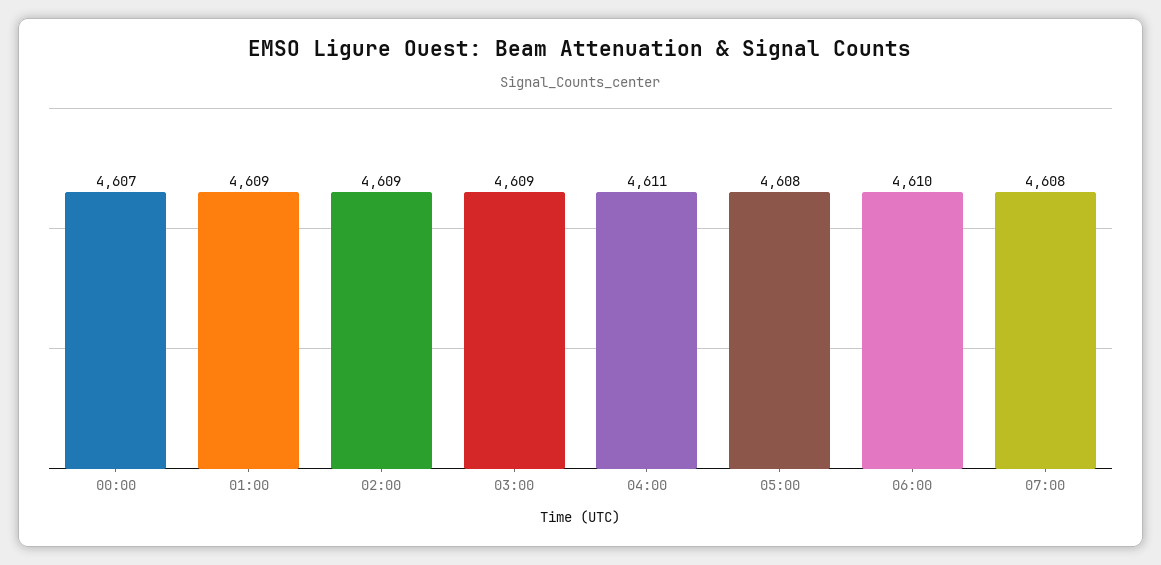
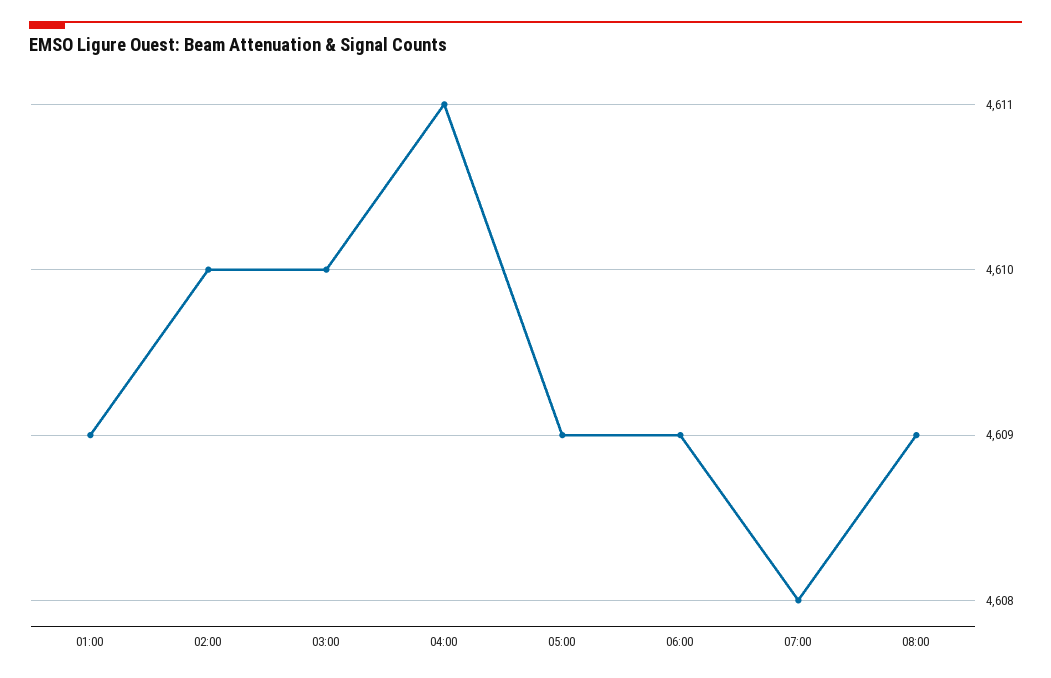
00:00: 4607 -> none
02:00: 4609 -> 4610
03:00: 4609 -> 4610
05:00: 4608 -> 4609
06:00: 4610 -> 4609
08:00: none -> 4609

